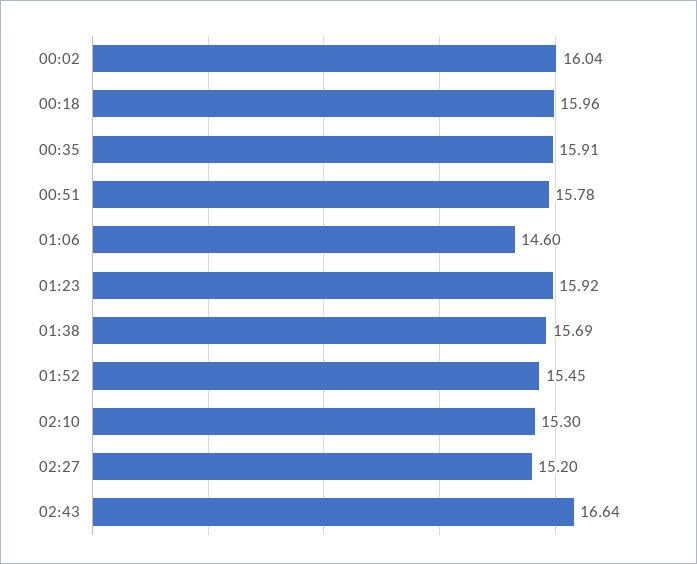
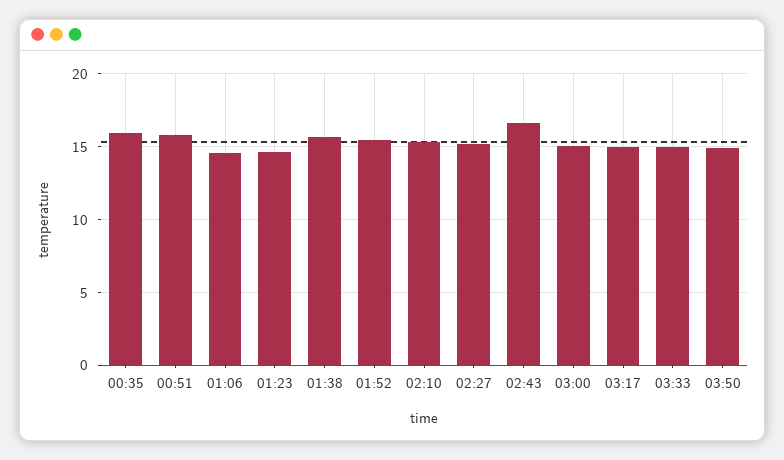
00:02: 16.04 -> none
00:18: 15.96 -> none
01:23: 15.92 -> 14.5
03:00: none -> 15
03:17: none -> 15
03:33: none -> 15
03:50: none -> 15

